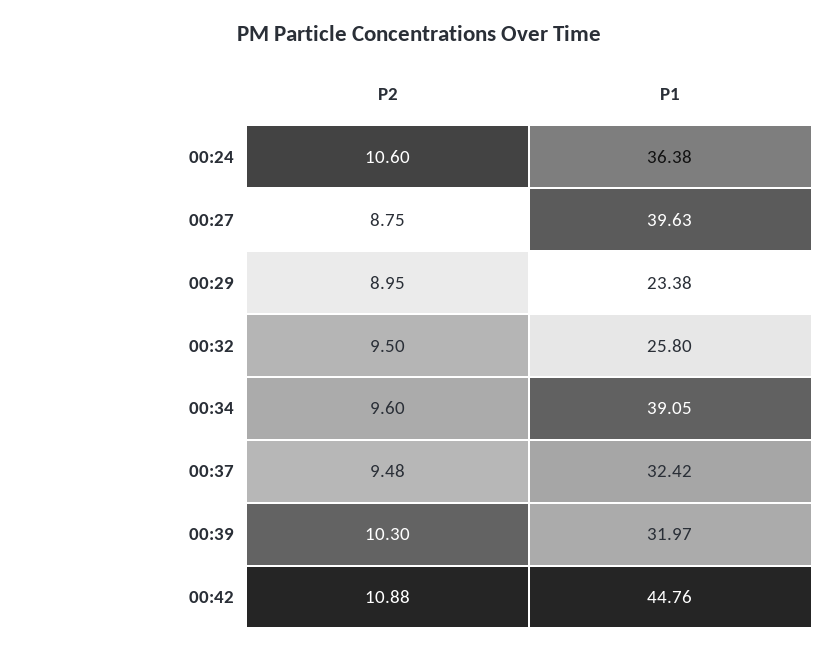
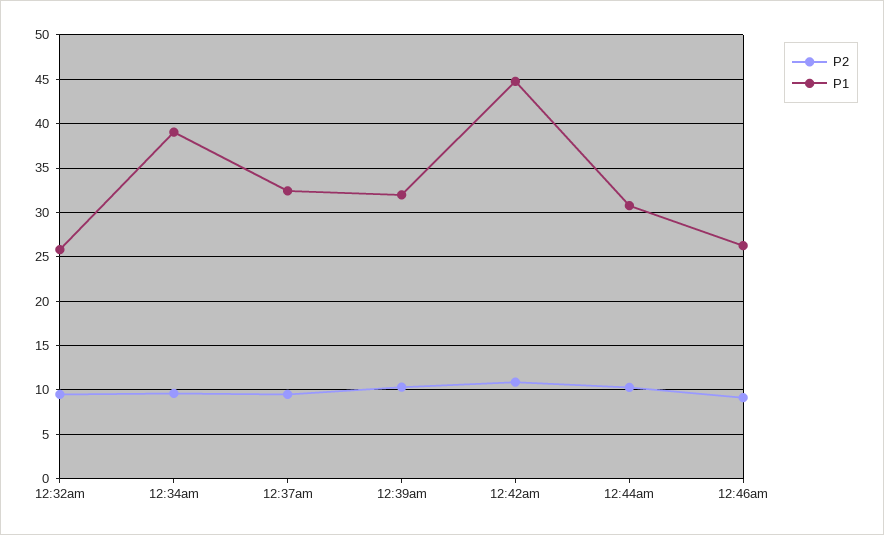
P2, 00:24: 10.6 -> none
P1, 00:24: 36.38 -> none
P2, 00:27: 8.75 -> none
P1, 00:27: 39.63 -> none
P2, 00:29: 8.95 -> none
P1, 00:29: 23.38 -> none
P2, 12:44am: none -> 10
P1, 12:44am: none -> 31
P2, 12:46am: none -> 9
P1, 12:46am: none -> 26

